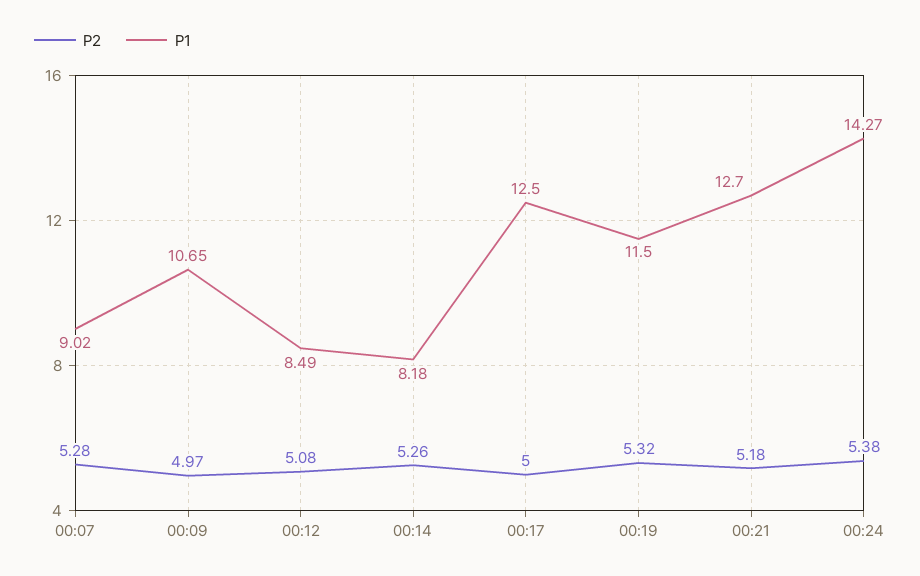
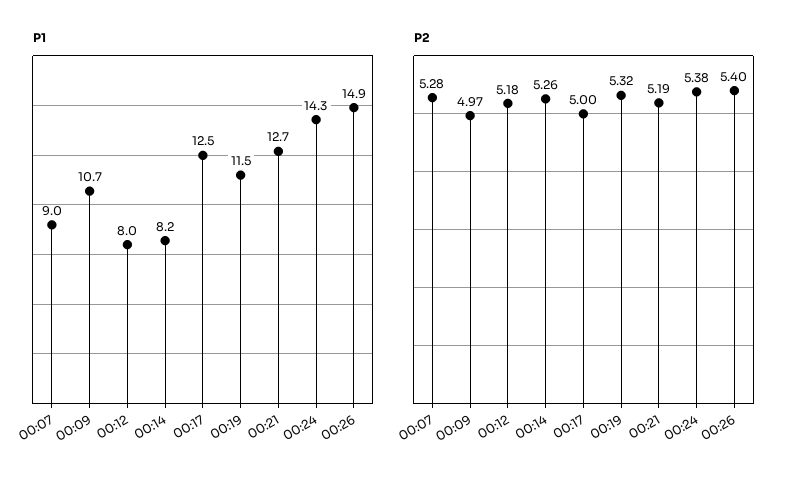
P2, 00:12: 5.08 -> 5.18
P1, 00:12: 8.49 -> 8
P2, 00:21: 5.18 -> 5.19
P1, 00:26: none -> 14.9
P2, 00:26: none -> 5.4

